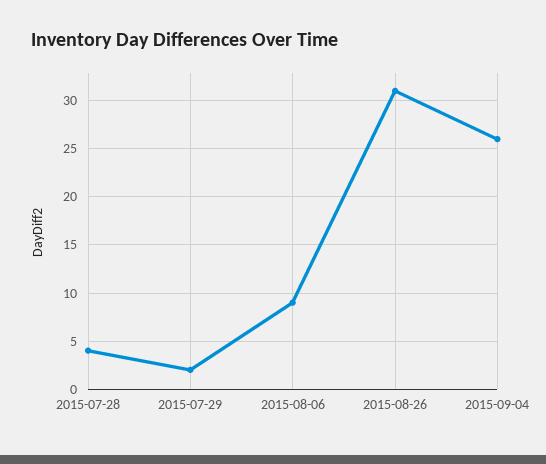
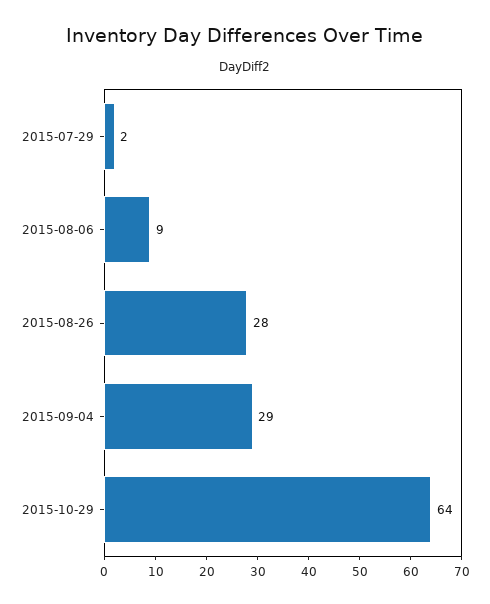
2015-07-28: 4 -> none
2015-08-26: 31 -> 28
2015-09-04: 26 -> 29
2015-10-29: none -> 64

